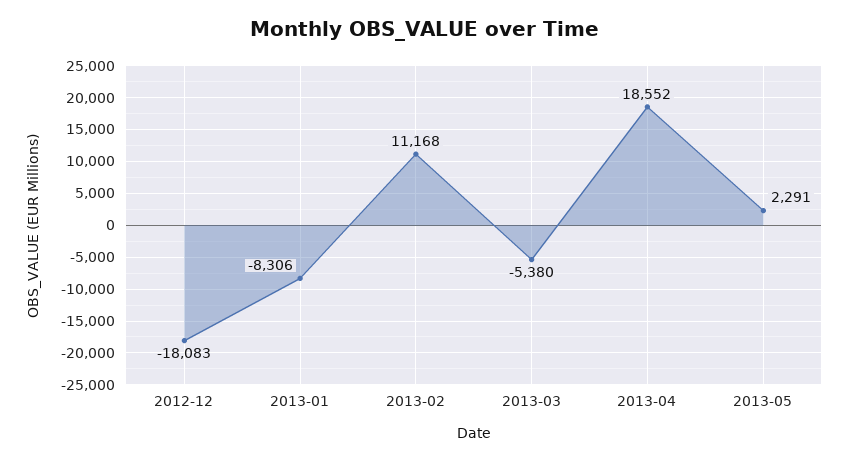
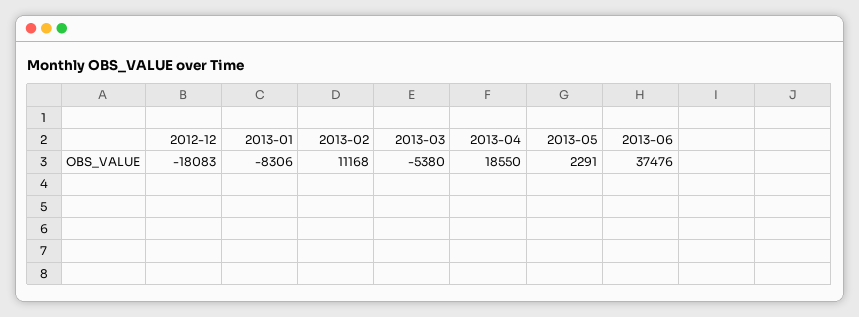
2013-04: 18552 -> 18550
2013-06: none -> 37476

